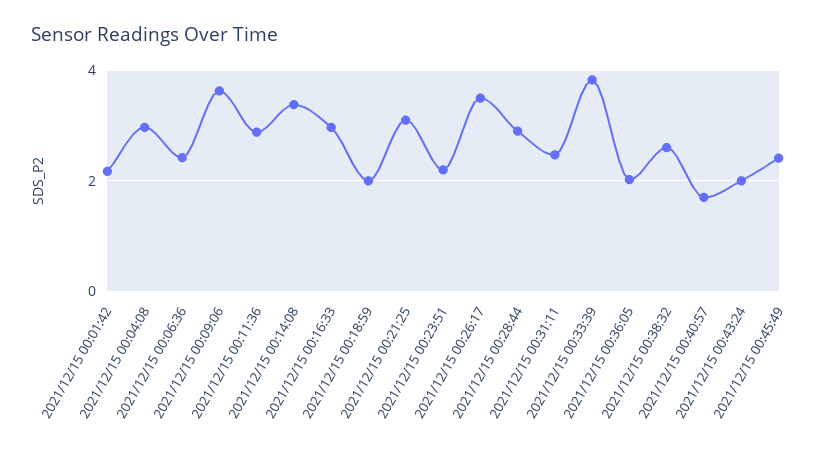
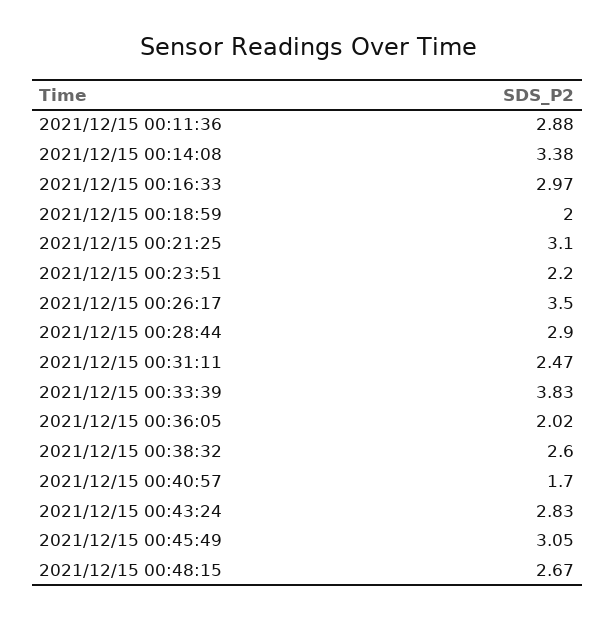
2021/12/15 00:01:42: 2.2 -> none
2021/12/15 00:04:08: 3 -> none
2021/12/15 00:06:36: 2.4 -> none
2021/12/15 00:09:06: 3.6 -> none
2021/12/15 00:43:24: 2 -> 2.83
2021/12/15 00:45:49: 2.4 -> 3.05
2021/12/15 00:48:15: none -> 2.67

